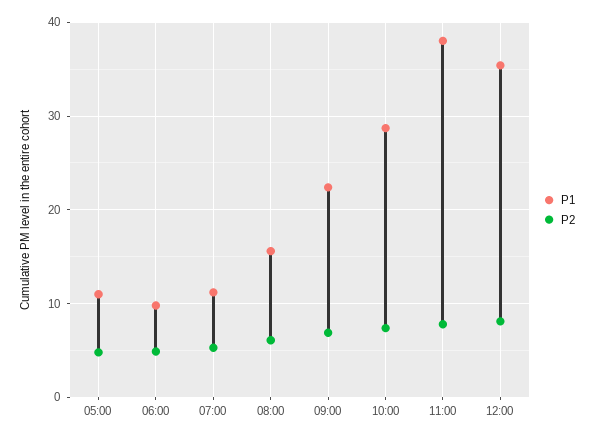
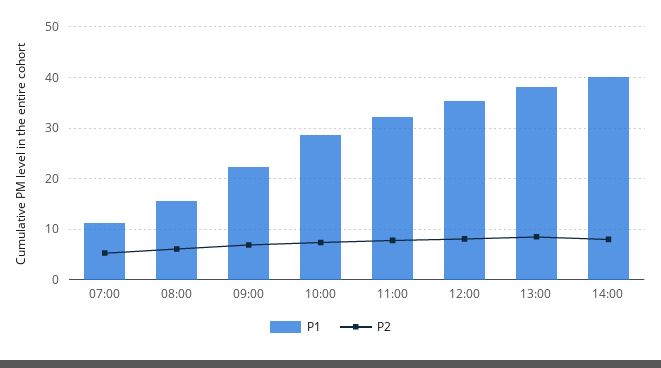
P1, 05:00: 11 -> none
P2, 05:00: 5 -> none
P1, 06:00: 10 -> none
P2, 06:00: 5 -> none
P1, 11:00: 38 -> 32
P1, 13:00: none -> 38
P2, 13:00: none -> 8
P1, 14:00: none -> 40
P2, 14:00: none -> 8

